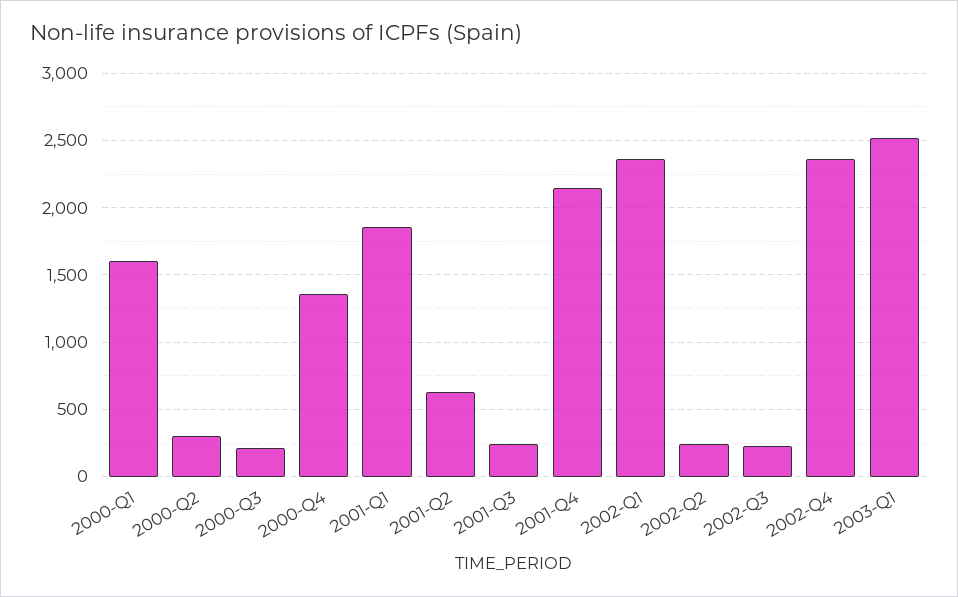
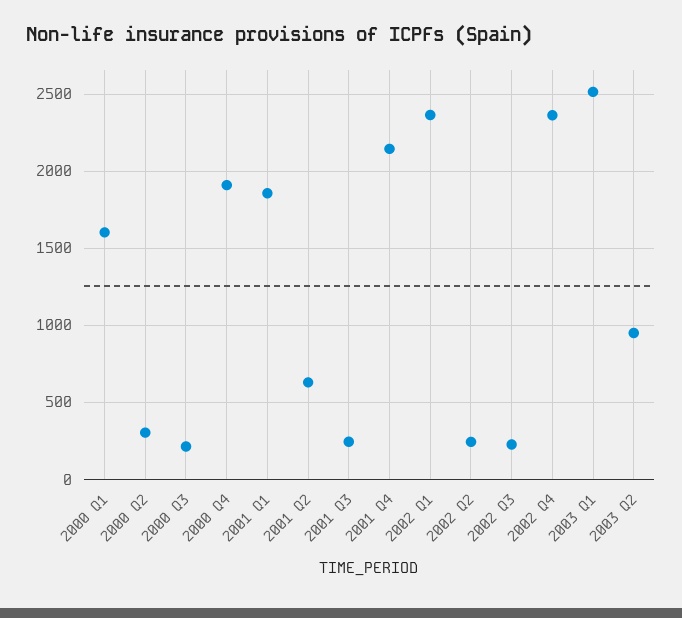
2000-Q4: 1350 -> 1900
2003 Q2: none -> 950

